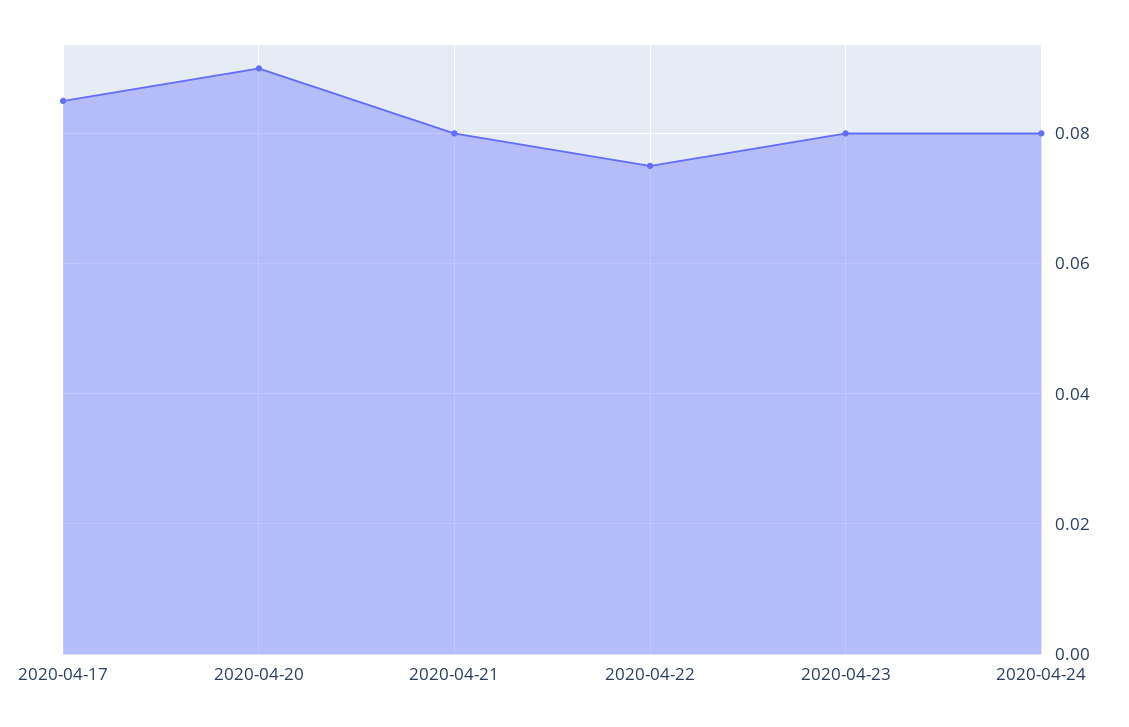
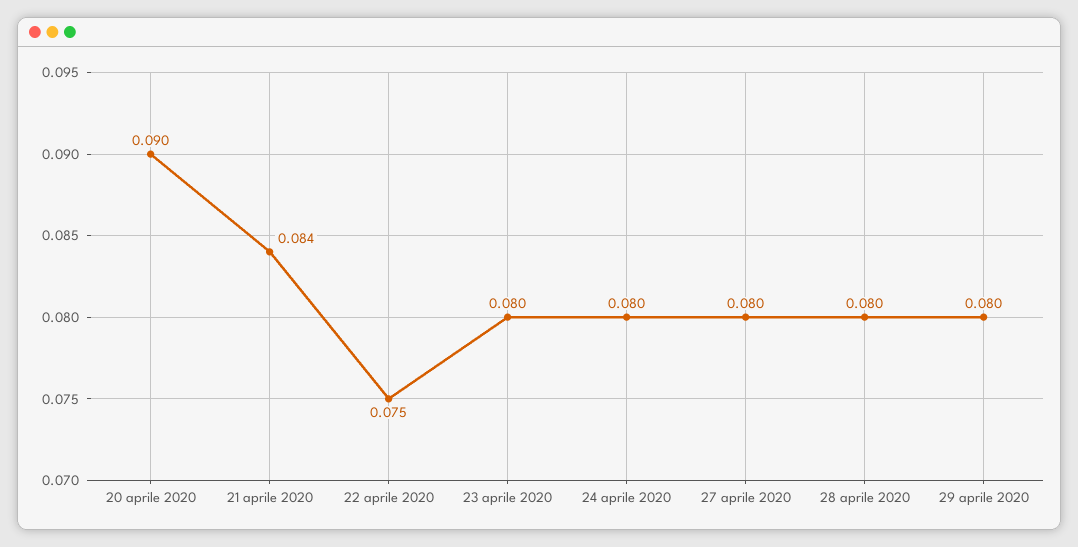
2020-04-17: 0.085 -> none
2020-04-21: 0.08 -> 0.084
27 aprile 2020: none -> 0.08
28 aprile 2020: none -> 0.08
29 aprile 2020: none -> 0.08

